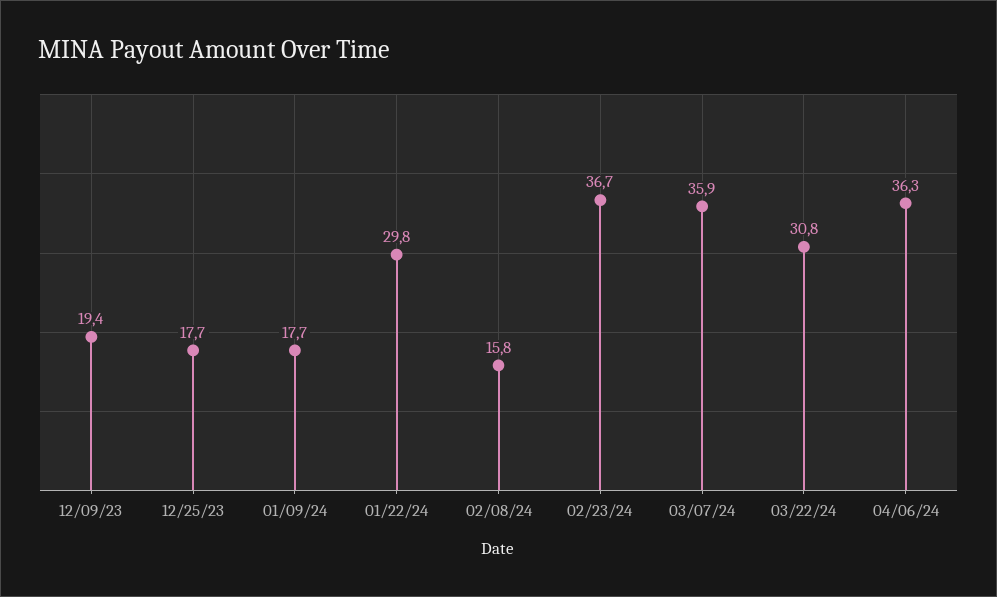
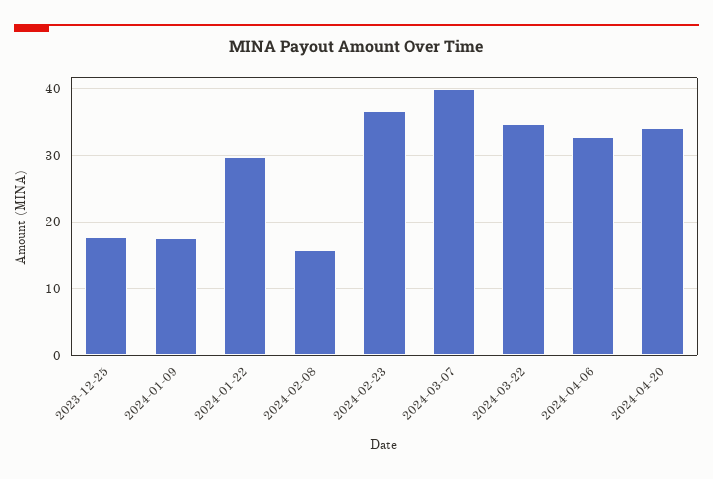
12/09/23: 19.4 -> none
03/07/24: 35.9 -> 40
03/22/24: 30.8 -> 35
04/06/24: 36.3 -> 33
2024-04-20: none -> 34

